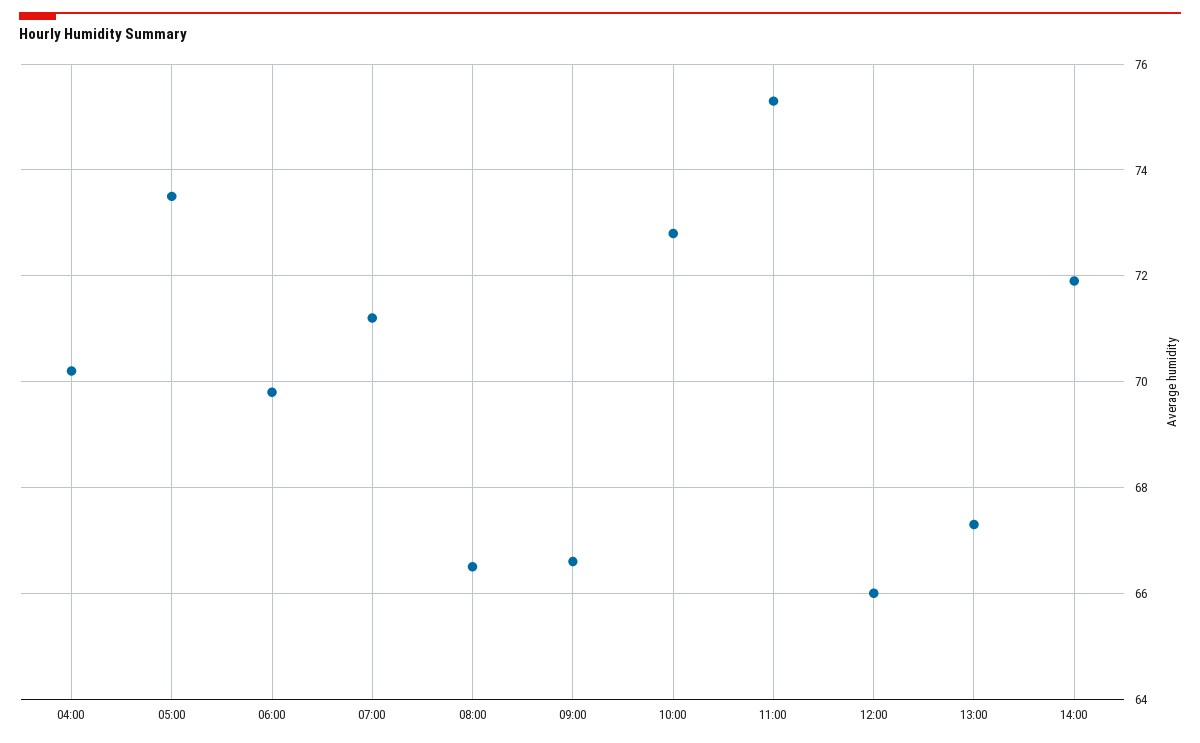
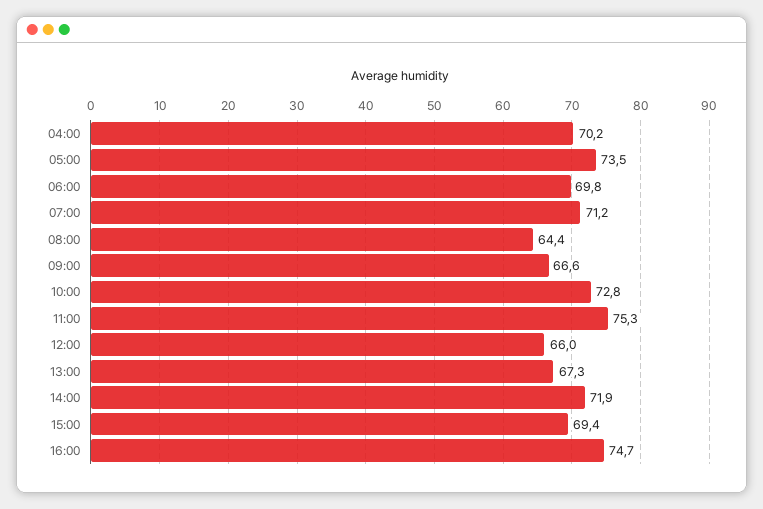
08:00: 66.5 -> 64.4
15:00: none -> 69.4
16:00: none -> 74.7

